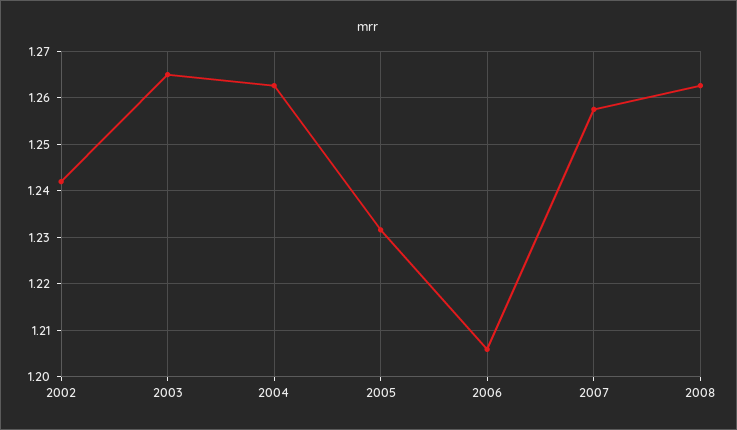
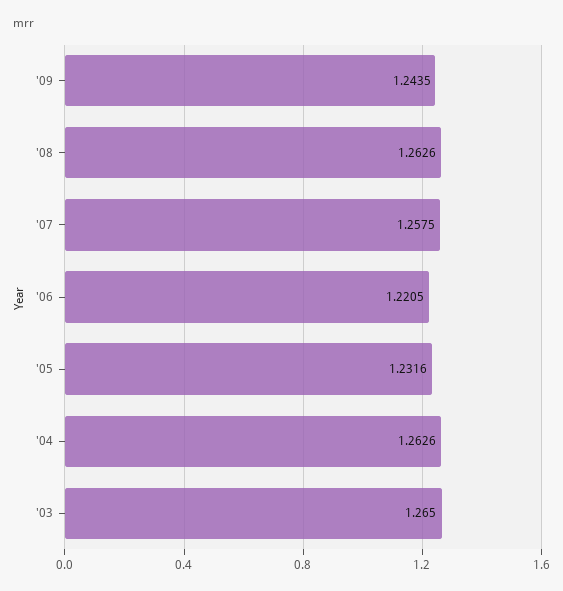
2002: 1.242 -> none
2006: 1.206 -> 1.2205
'09: none -> 1.2435

